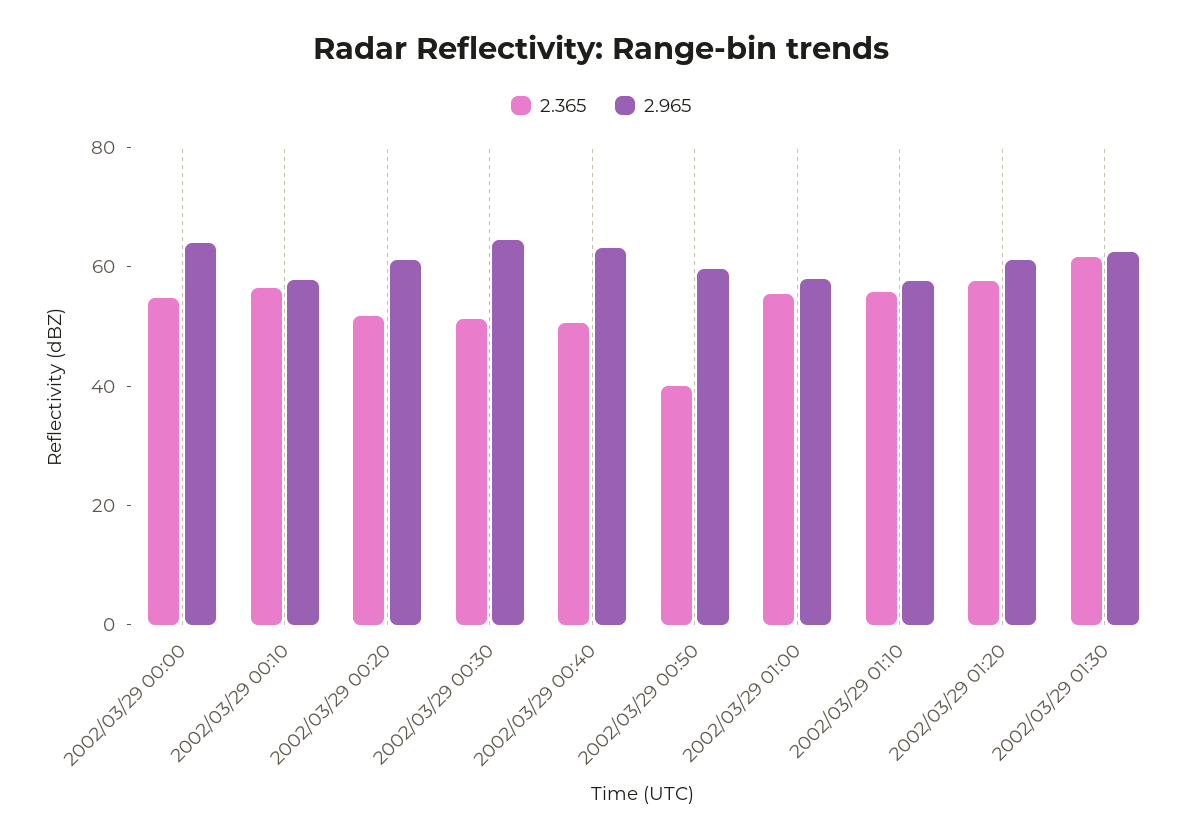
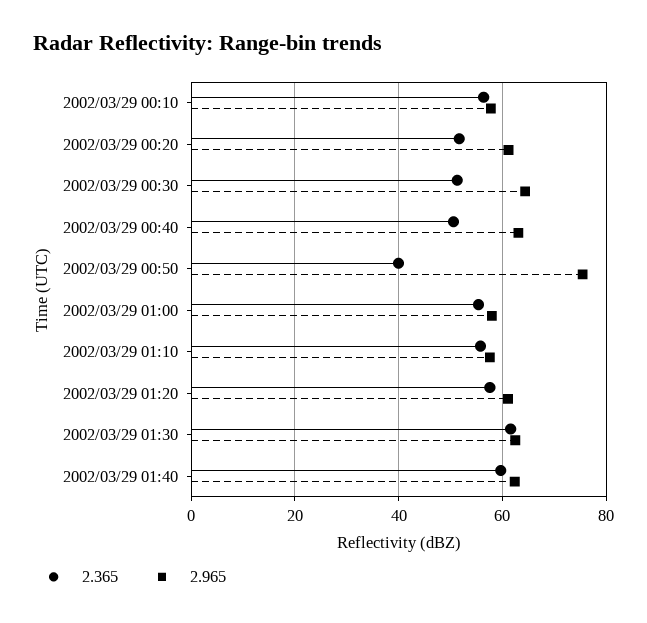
2.365, 2002/03/29 00:00: 55 -> none
2.965, 2002/03/29 00:00: 65 -> none
2.965, 2002/03/29 00:50: 60 -> 76
2.365, 2002/03/29 01:40: none -> 60
2.965, 2002/03/29 01:40: none -> 62

